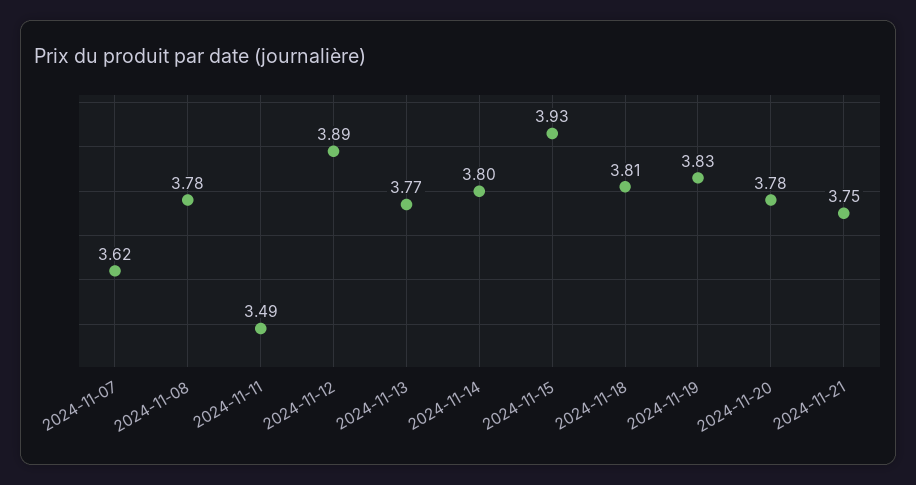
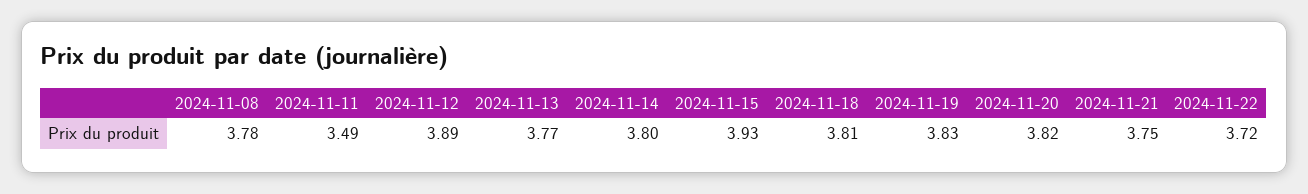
2024-11-07: 3.62 -> none
2024-11-20: 3.78 -> 3.82
2024-11-22: none -> 3.72

